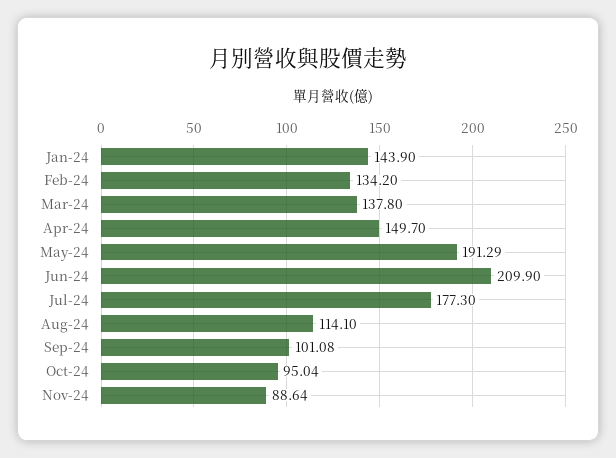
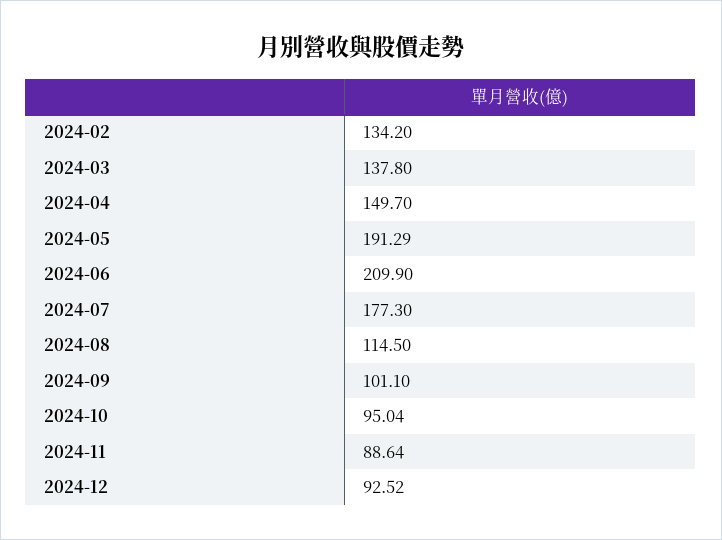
Jan-24: 143.9 -> none
Aug-24: 114.1 -> 114.5
Sep-24: 101.08 -> 101.1
2024-12: none -> 92.52

